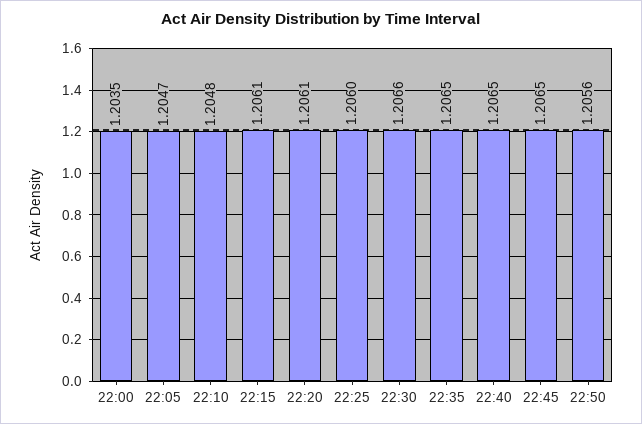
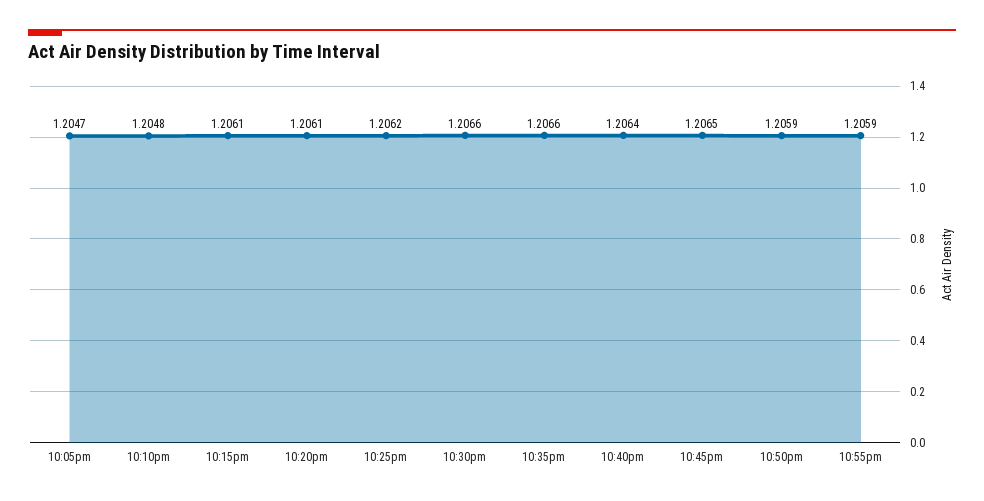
22:00: 1.2035 -> none
22:25: 1.206 -> 1.2062
22:35: 1.2065 -> 1.2066
22:40: 1.2065 -> 1.2064
22:50: 1.2056 -> 1.2059
10:55pm: none -> 1.2059

